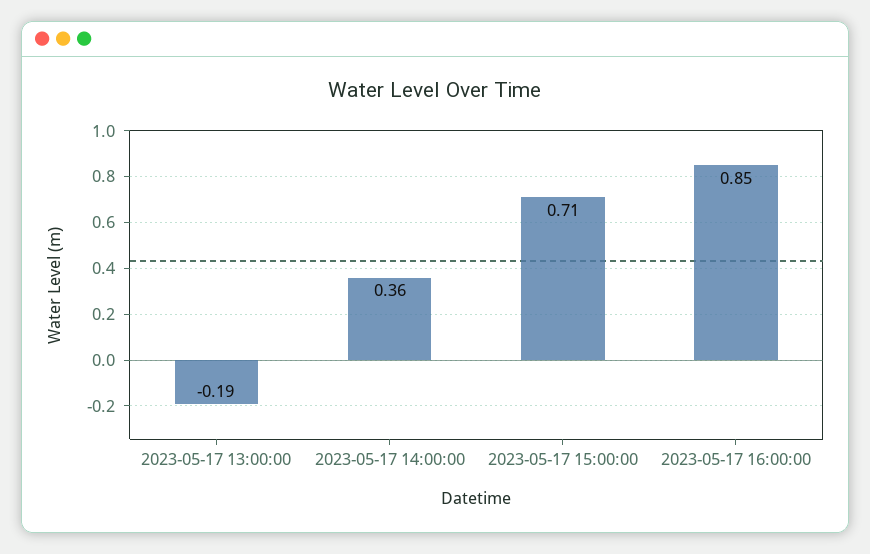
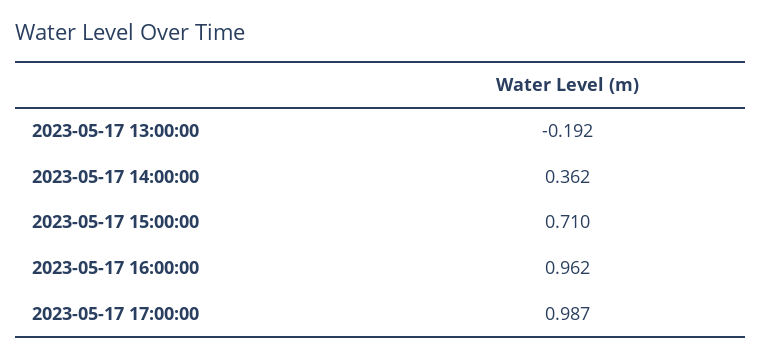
2023-05-17 16:00:00: 0.85 -> 0.962
2023-05-17 17:00:00: none -> 0.987

